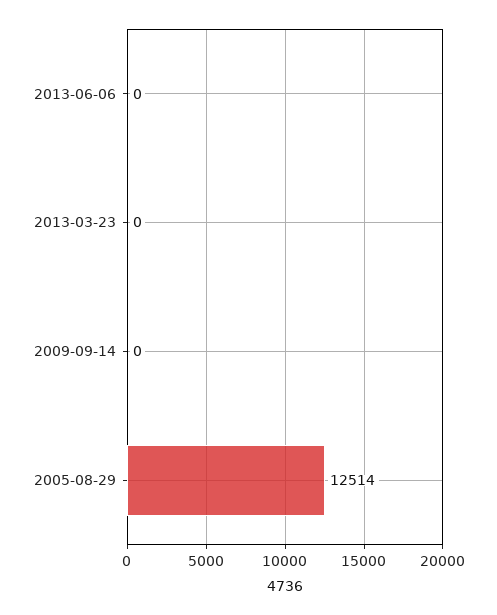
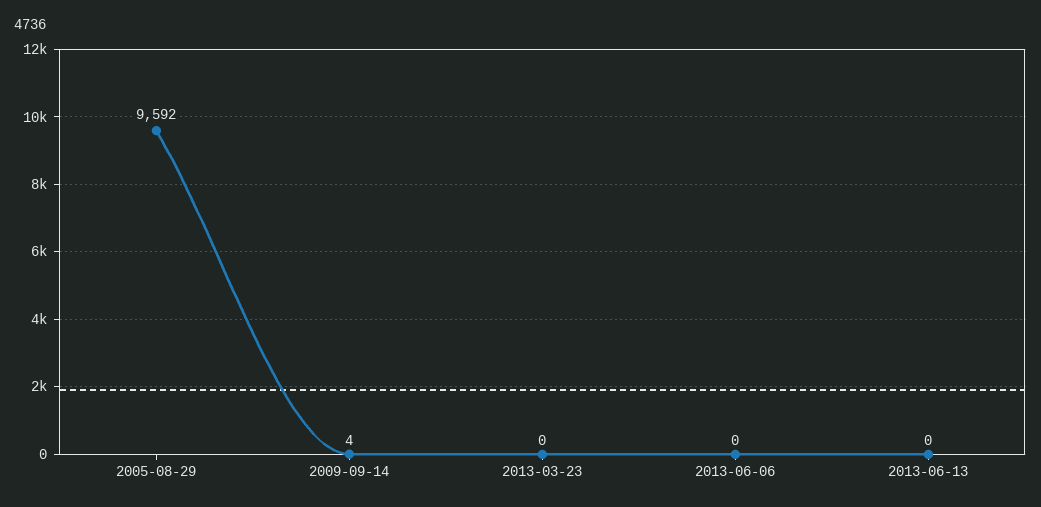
2009-09-14: 0 -> 4
2005-08-29: 12514 -> 9592
2013-06-13: none -> 0

